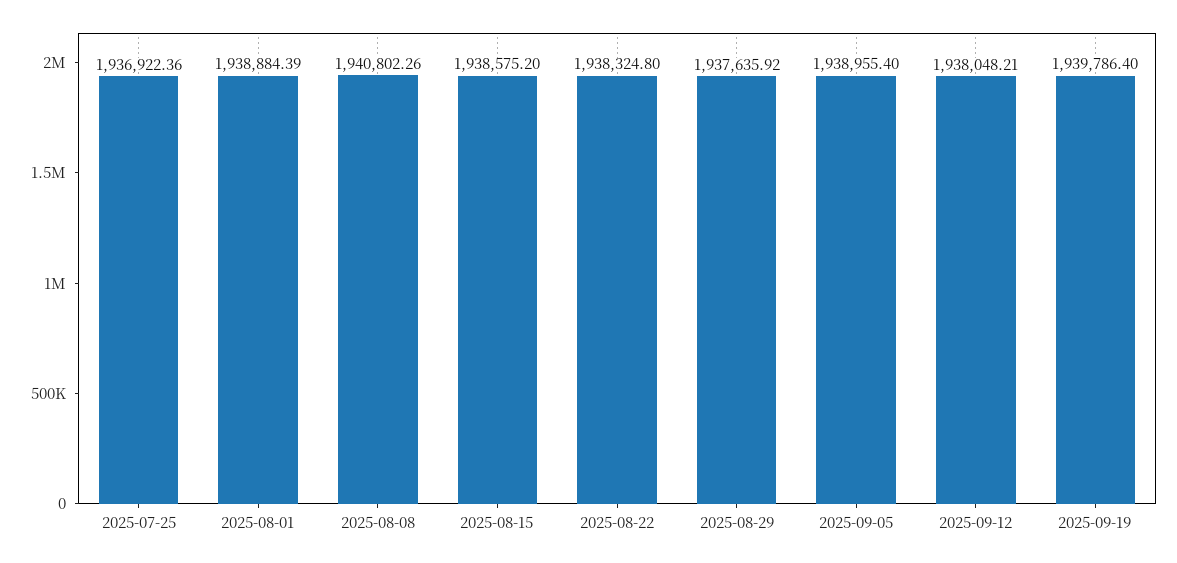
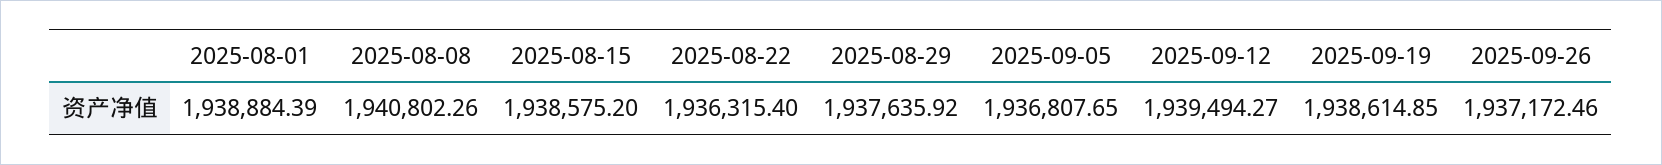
2025-07-25: 1936922.36 -> none
2025-08-22: 1938324.8 -> 1936315.4
2025-09-05: 1938955.4 -> 1936807.65
2025-09-12: 1938048.21 -> 1939494.27
2025-09-19: 1939786.4 -> 1938614.85
2025-09-26: none -> 1937172.46

